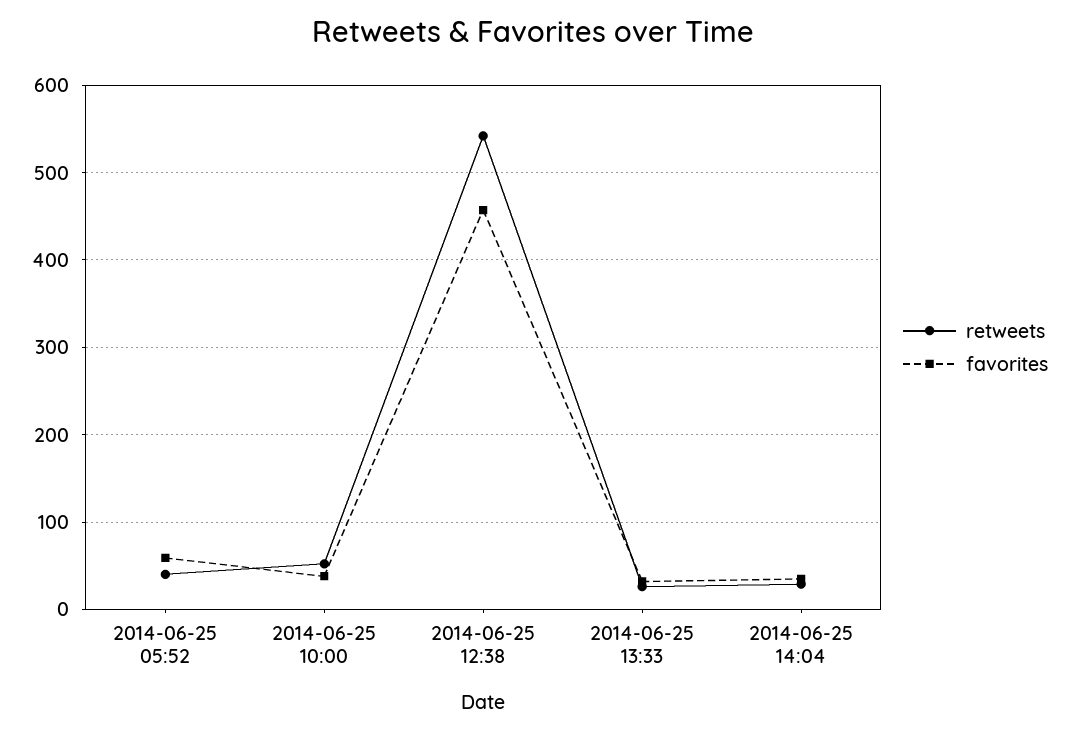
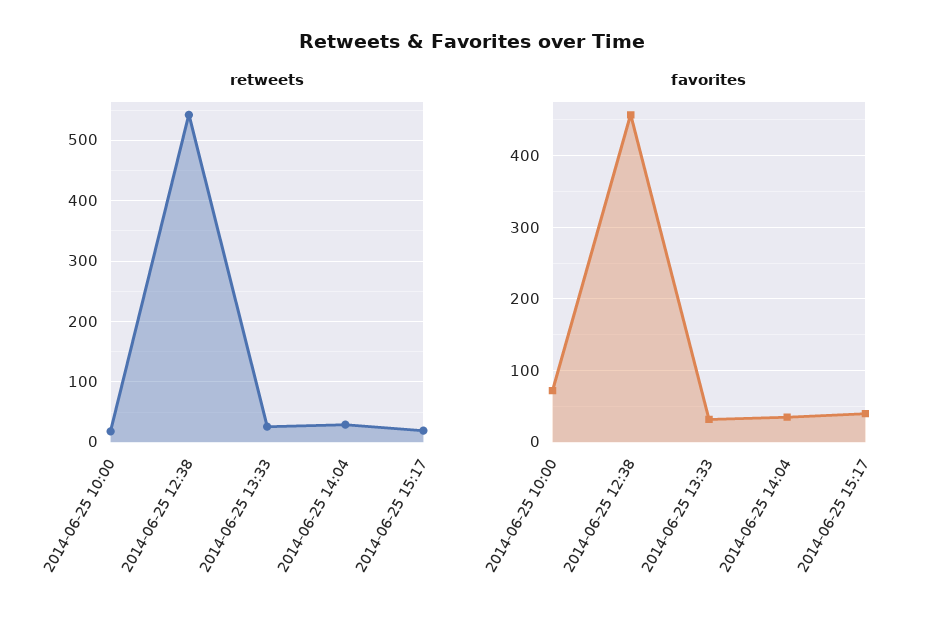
retweets, 2014-06-25 05:52: 40 -> none
favorites, 2014-06-25 05:52: 60 -> none
retweets, 2014-06-25 10:00: 50 -> 20
favorites, 2014-06-25 10:00: 40 -> 70
retweets, 2014-06-25 15:17: none -> 20
favorites, 2014-06-25 15:17: none -> 40

